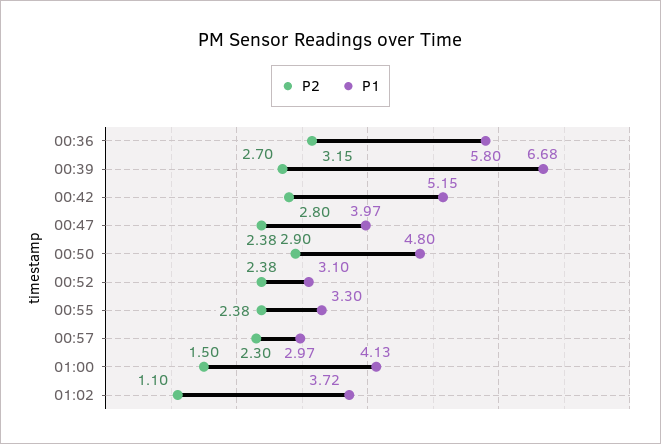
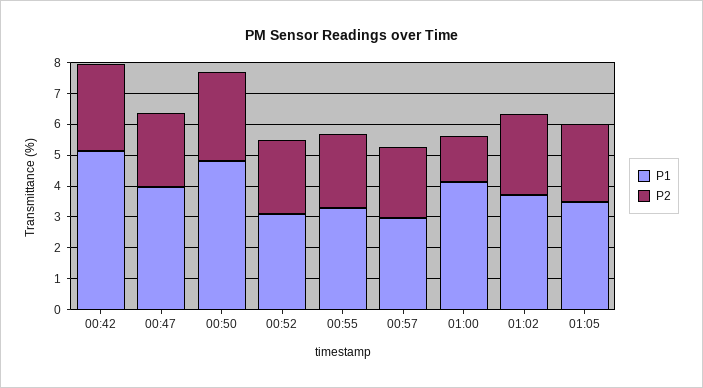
P2, 00:36: 3.15 -> none
P1, 00:36: 5.8 -> none
P2, 00:39: 2.7 -> none
P1, 00:39: 6.68 -> none
P2, 01:02: 1.1 -> 2.5
P1, 01:05: none -> 3.5
P2, 01:05: none -> 2.5

